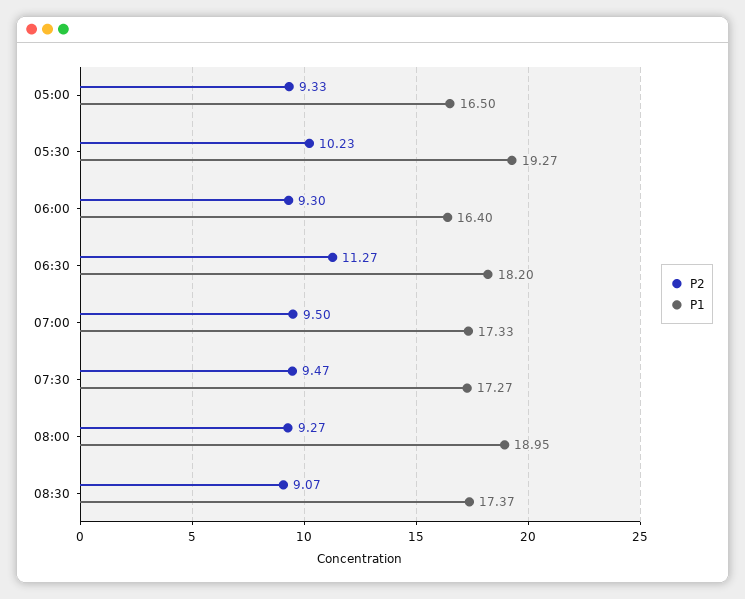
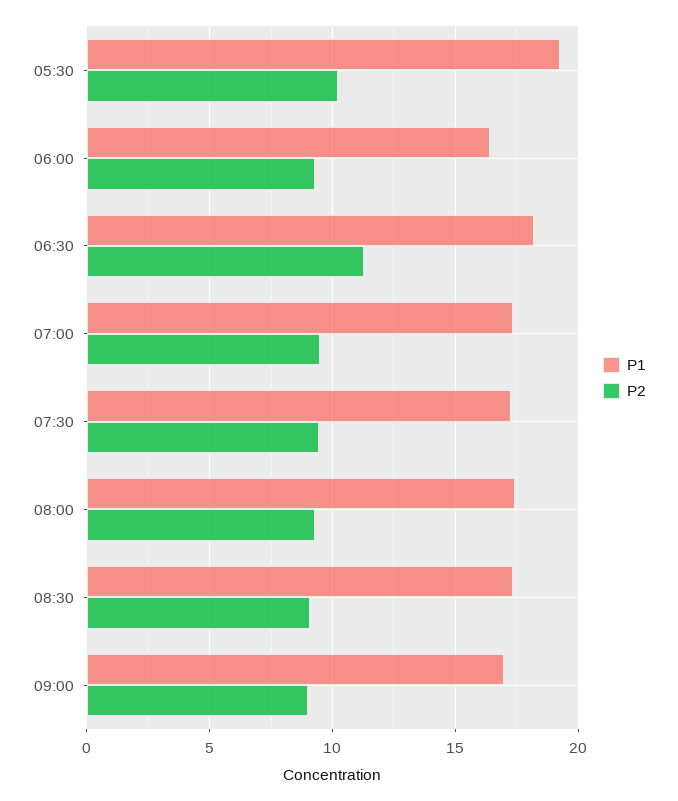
P2, 05:00: 9.33 -> none
P1, 05:00: 16.5 -> none
P1, 08:00: 18.95 -> 17.5
P1, 09:00: none -> 17
P2, 09:00: none -> 9

